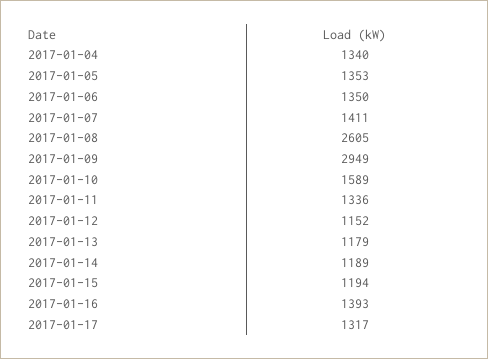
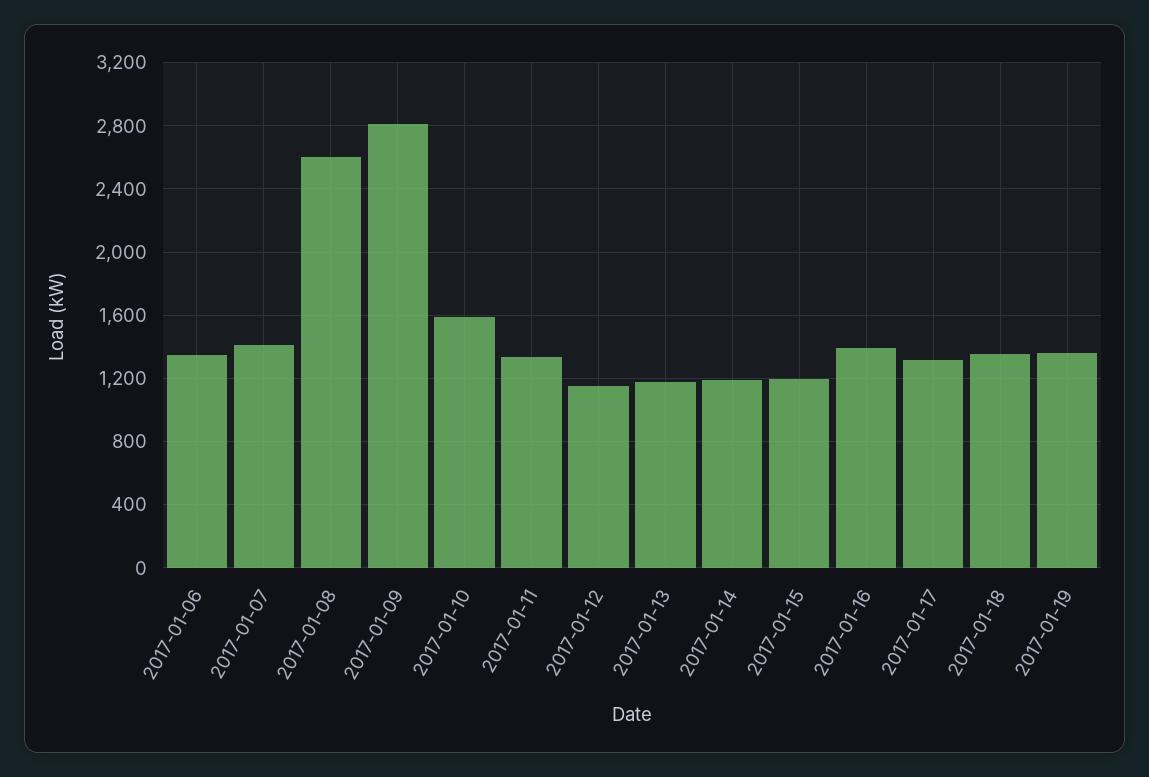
2017-01-04: 1340 -> none
2017-01-05: 1353 -> none
2017-01-09: 2949 -> 2800
2017-01-18: none -> 1350
2017-01-19: none -> 1350

